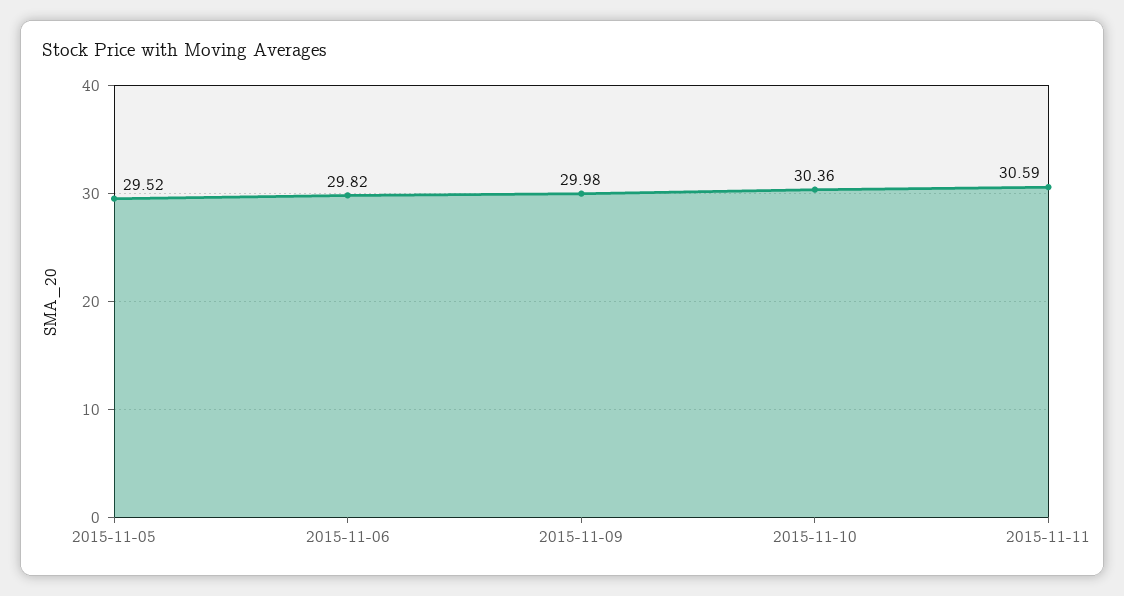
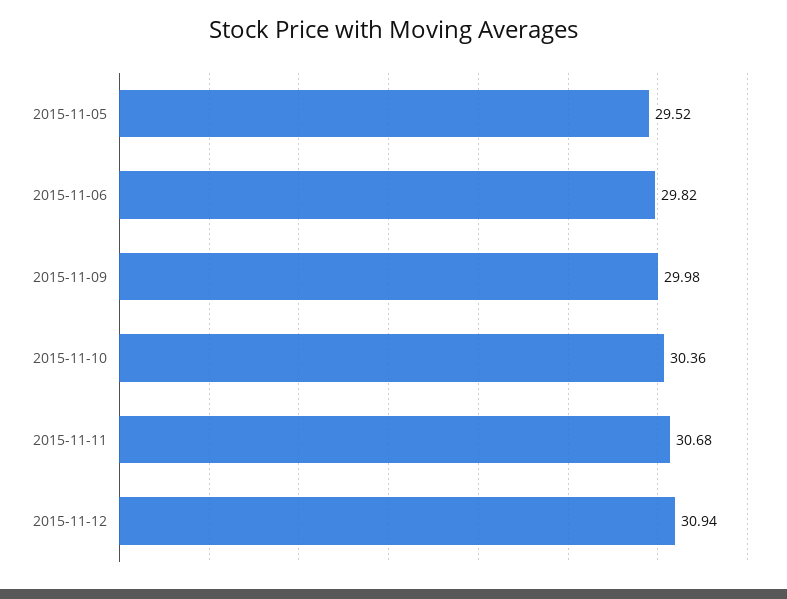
2015-11-11: 30.59 -> 30.68
2015-11-12: none -> 30.94

